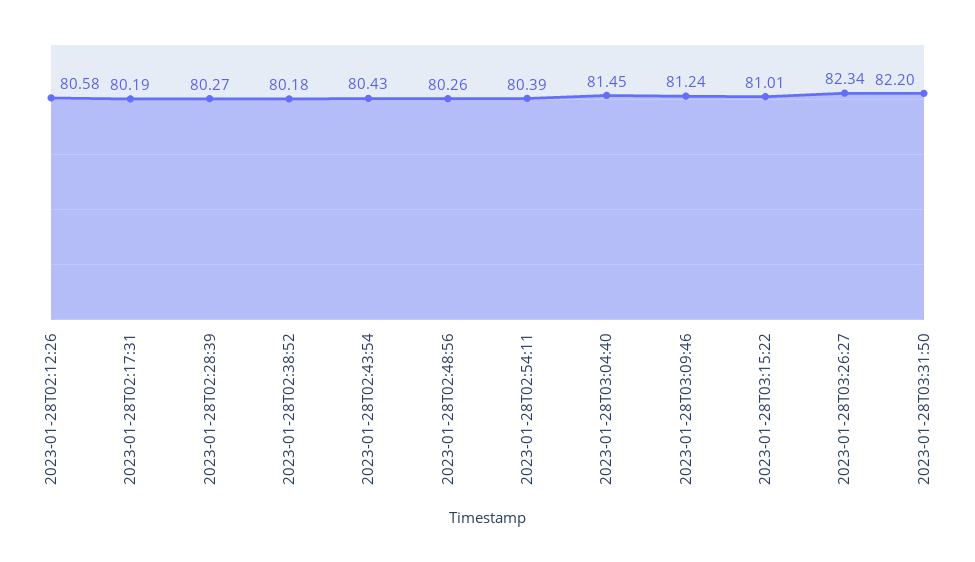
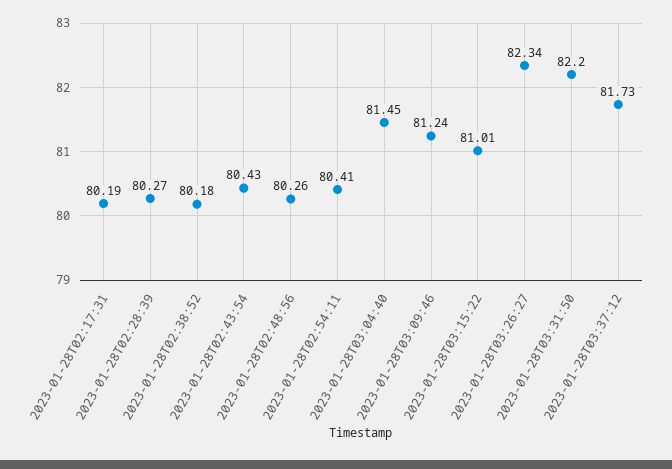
2023-01-28T02:12:26: 80.58 -> none
2023-01-28T02:54:11: 80.39 -> 80.41
2023-01-28T03:37:12: none -> 81.73

